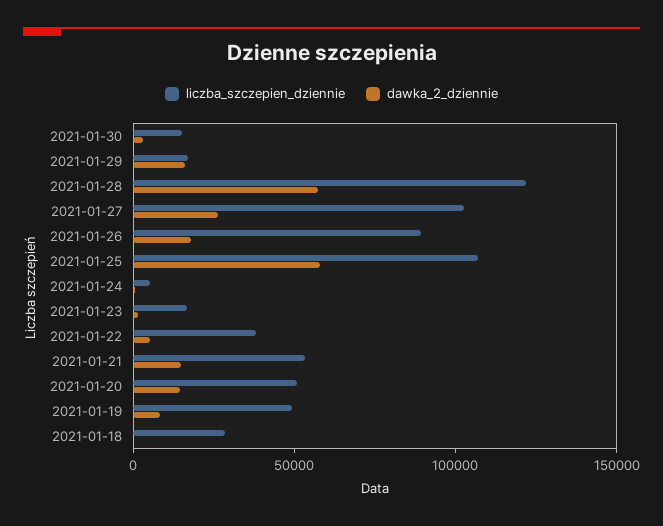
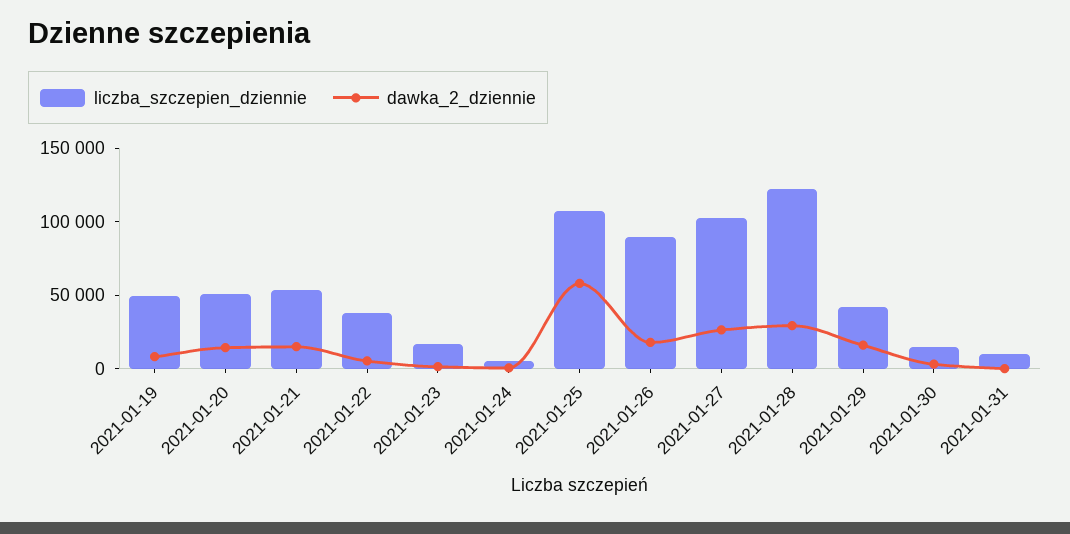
liczba_szczepien_dziennie, 2021-01-29: 20000 -> 40000
dawka_2_dziennie, 2021-01-28: 60000 -> 30000
liczba_szczepien_dziennie, 2021-01-18: 30000 -> none
dawka_2_dziennie, 2021-01-18: 0 -> none
liczba_szczepien_dziennie, 2021-01-31: none -> 10000
dawka_2_dziennie, 2021-01-31: none -> 0

